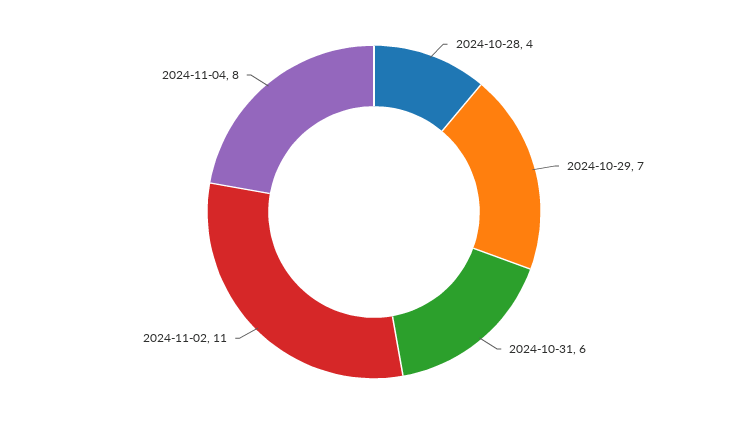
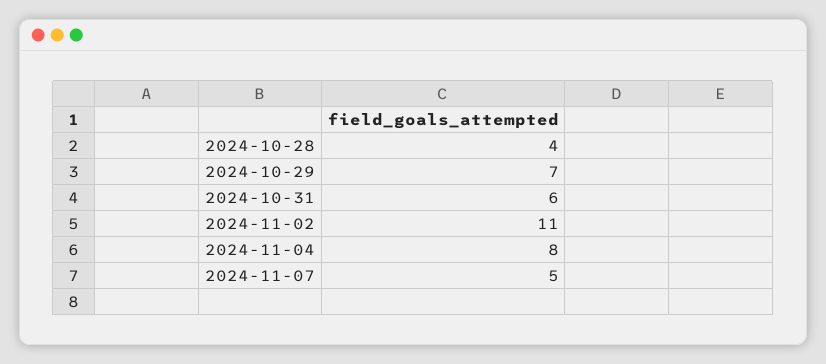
2024-11-07: none -> 5

